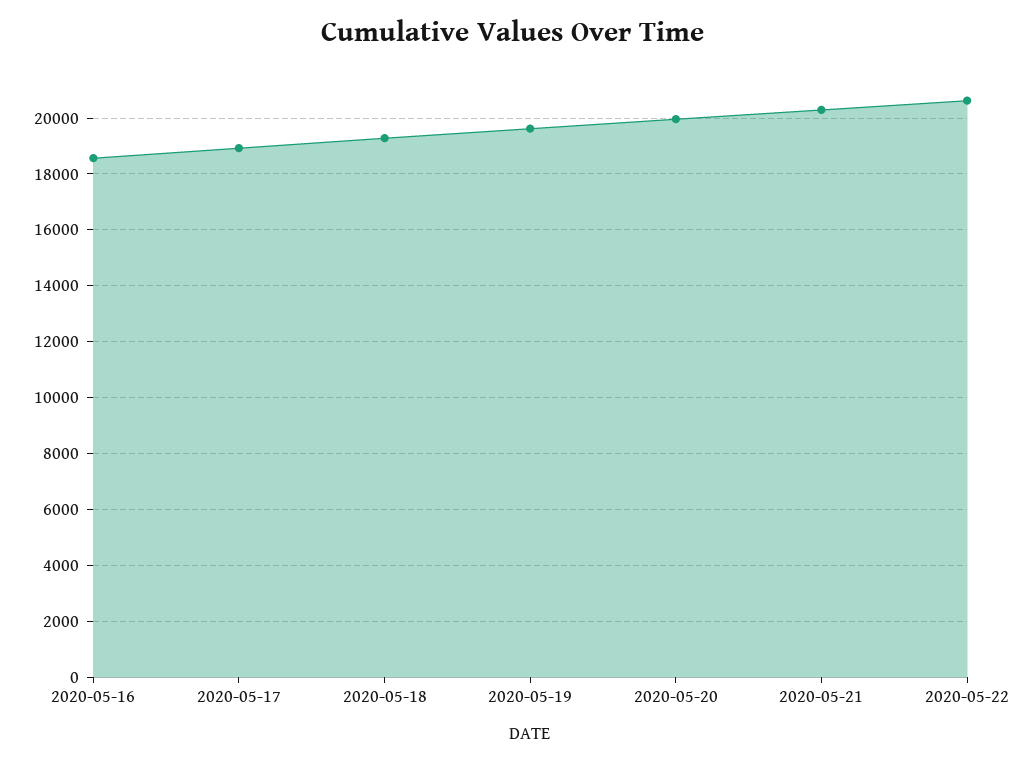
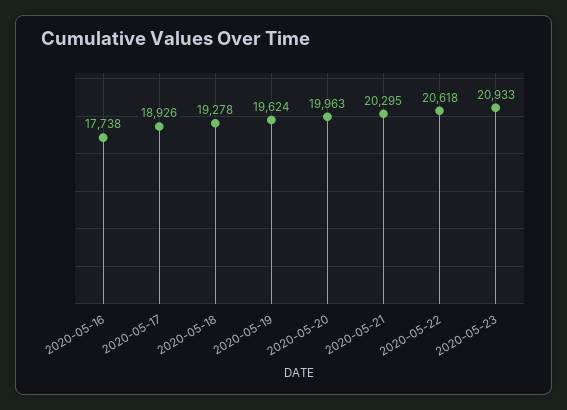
2020-05-16: 18500 -> 17738
2020-05-23: none -> 20933

